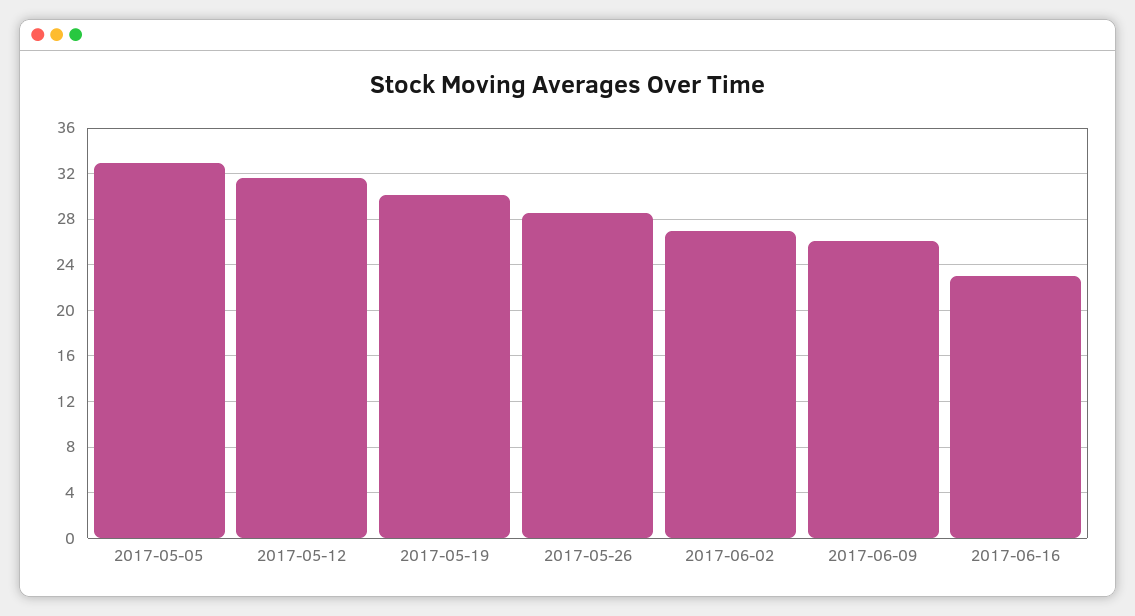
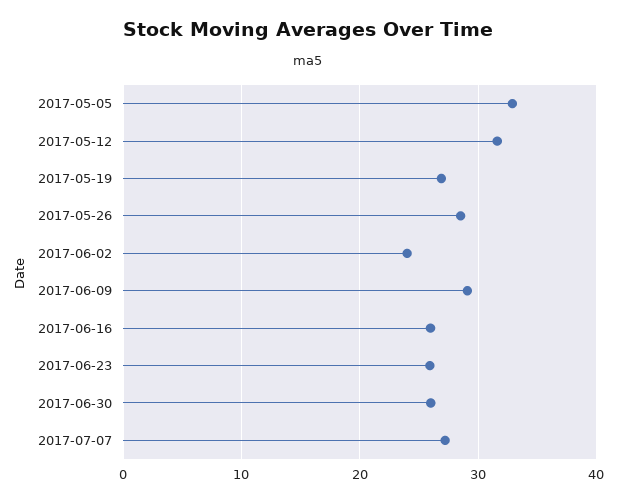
2017-05-19: 30 -> 27
2017-06-02: 27 -> 24
2017-06-09: 26 -> 29
2017-06-16: 23 -> 26
2017-06-23: none -> 26
2017-06-30: none -> 26
2017-07-07: none -> 27

